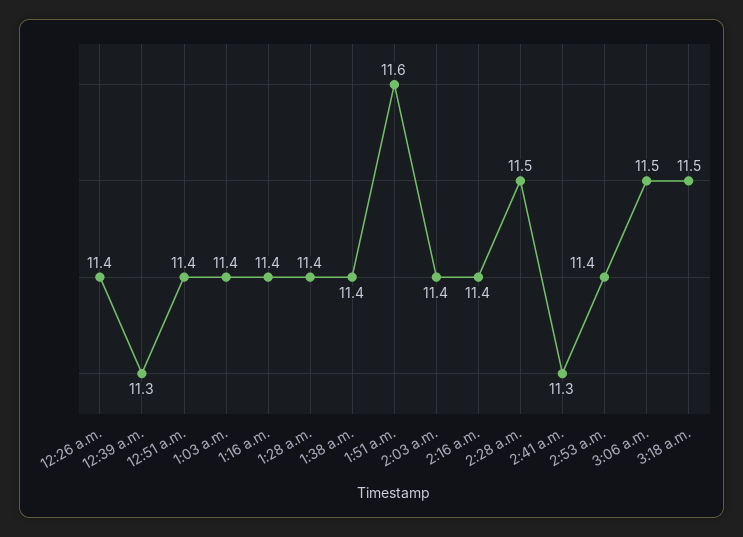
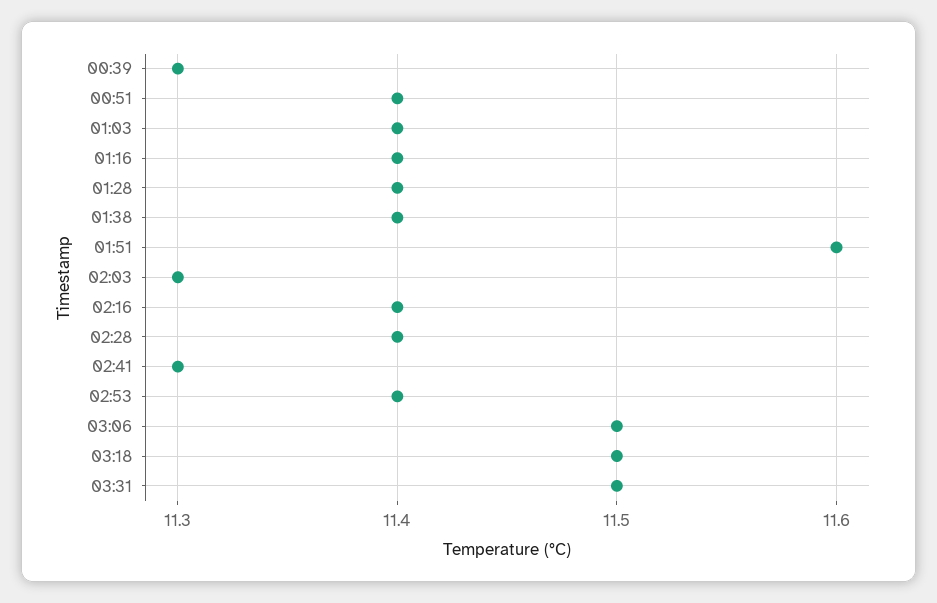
12:26 a.m.: 11.4 -> none
2:03 a.m.: 11.4 -> 11.3
2:28 a.m.: 11.5 -> 11.4
03:31: none -> 11.5

